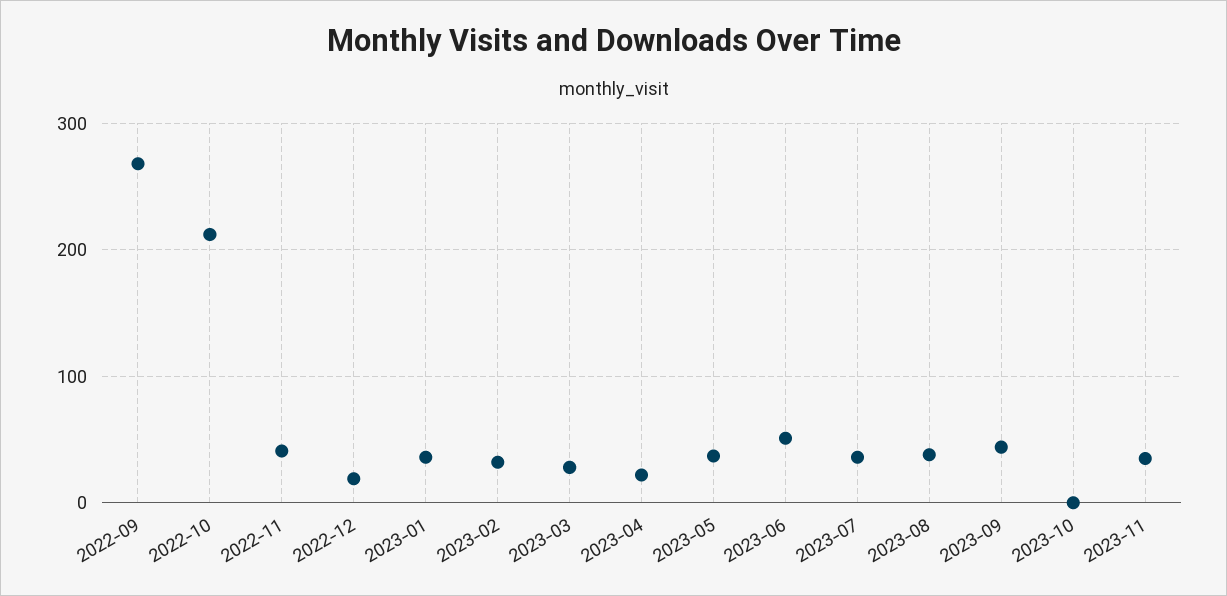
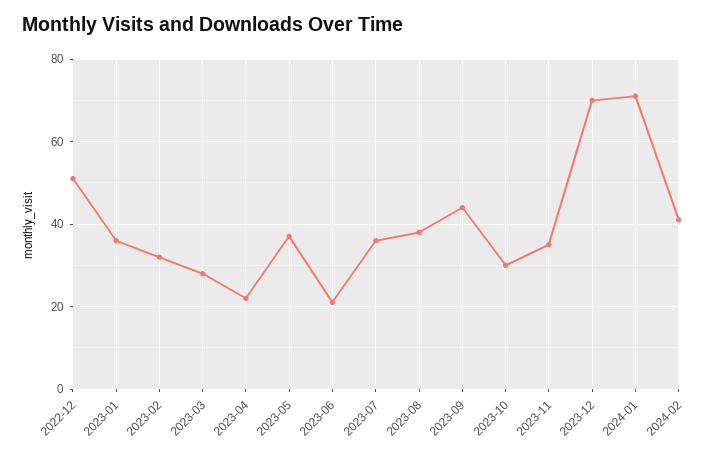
2022-09: 270 -> none
2022-10: 210 -> none
2022-11: 40 -> none
2022-12: 20 -> 50
2023-06: 50 -> 20
2023-10: 0 -> 30
2023-12: none -> 70
2024-01: none -> 70
2024-02: none -> 40

